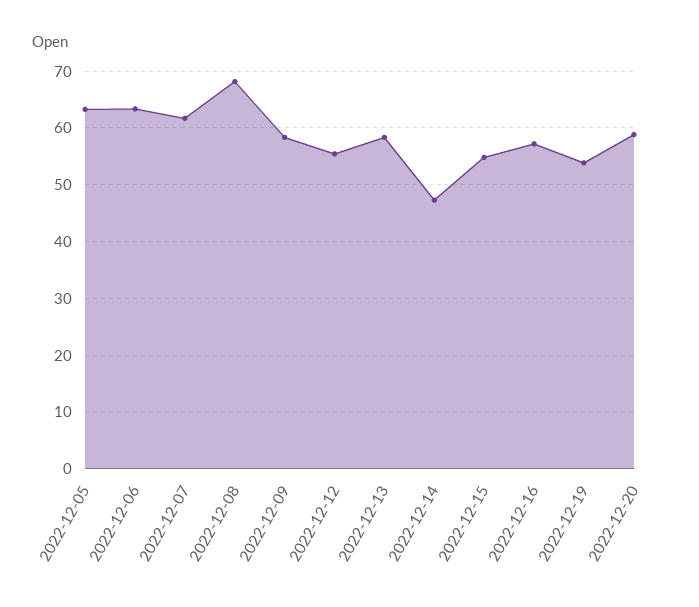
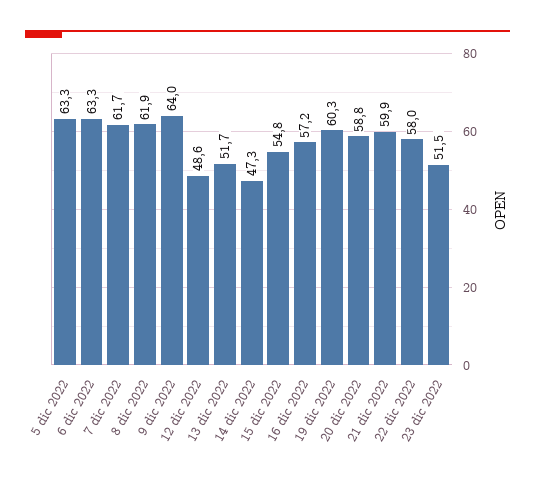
2022-12-08: 68 -> 61.9
2022-12-09: 58 -> 64
2022-12-12: 56 -> 48.6
2022-12-13: 58 -> 51.7
2022-12-19: 54 -> 60.3
21 dic 2022: none -> 59.9
22 dic 2022: none -> 58
23 dic 2022: none -> 51.5

